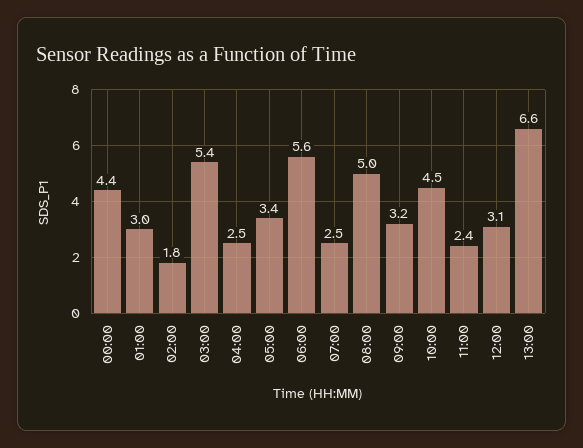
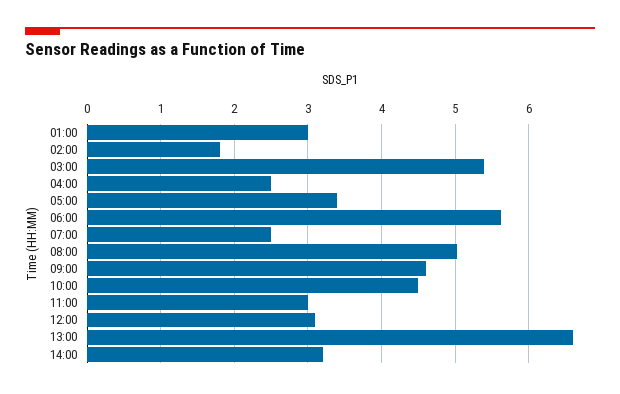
00:00: 4.4 -> none
09:00: 3.2 -> 4.6
11:00: 2.4 -> 3
14:00: none -> 3.2

